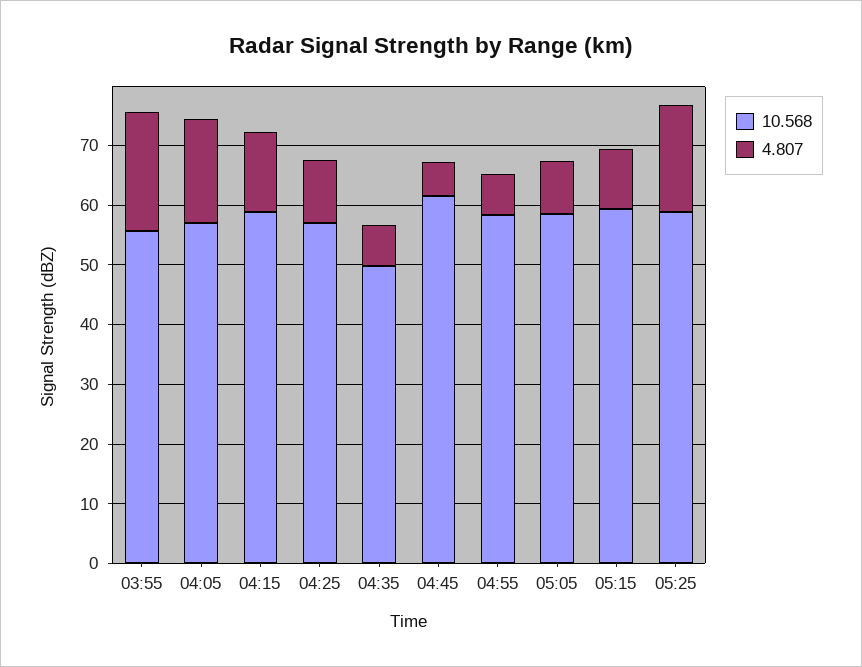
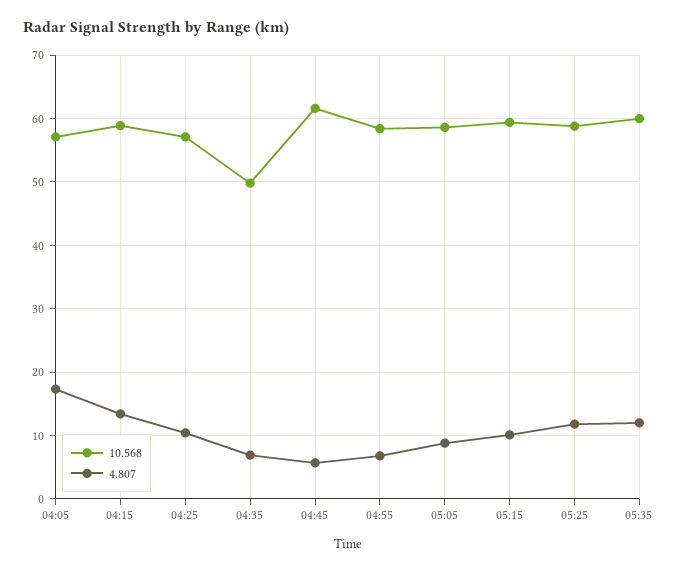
10.568, 03:55: 56 -> none
4.807, 03:55: 20 -> none
4.807, 05:25: 18 -> 12
10.568, 05:35: none -> 60
4.807, 05:35: none -> 12

